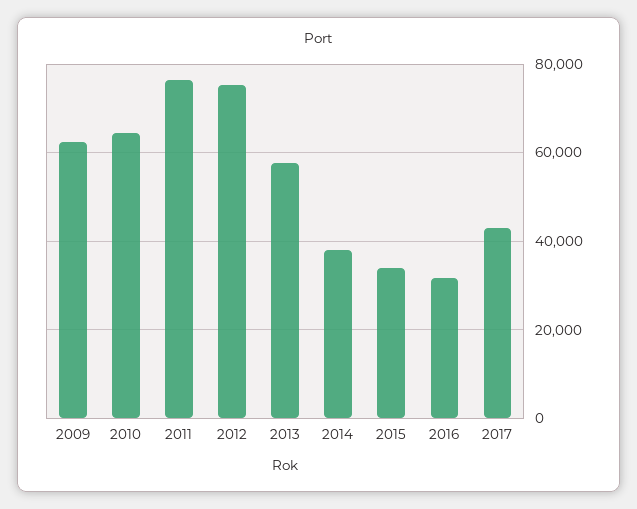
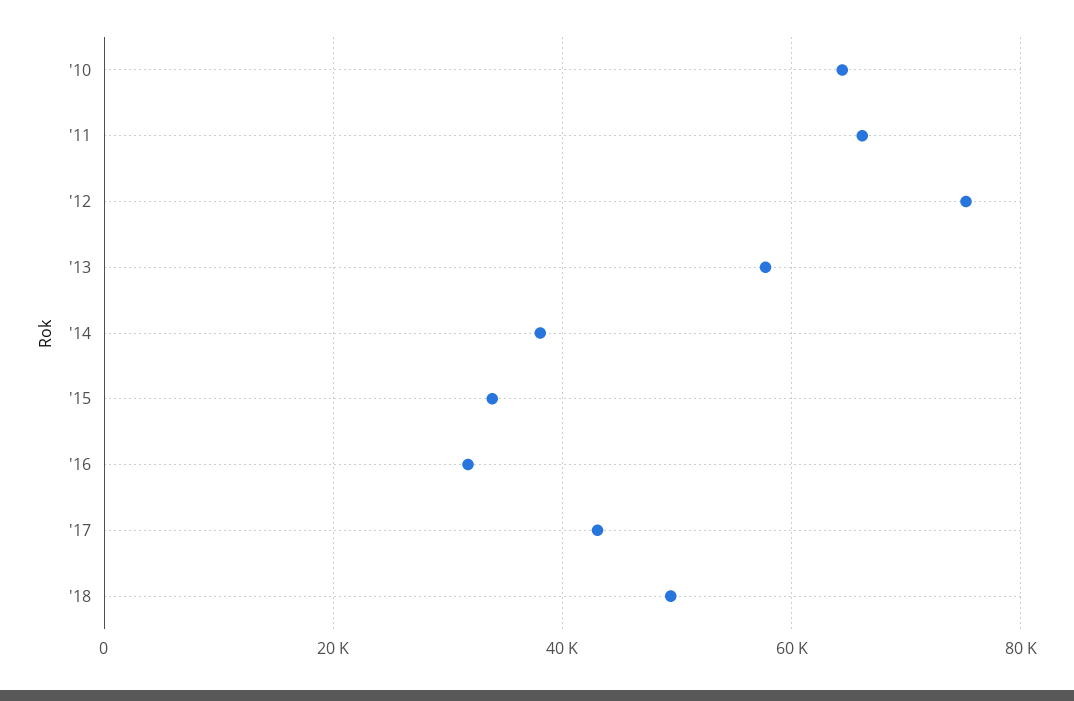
2009: 62000 -> none
2011: 76000 -> 66000
'18: none -> 50000

